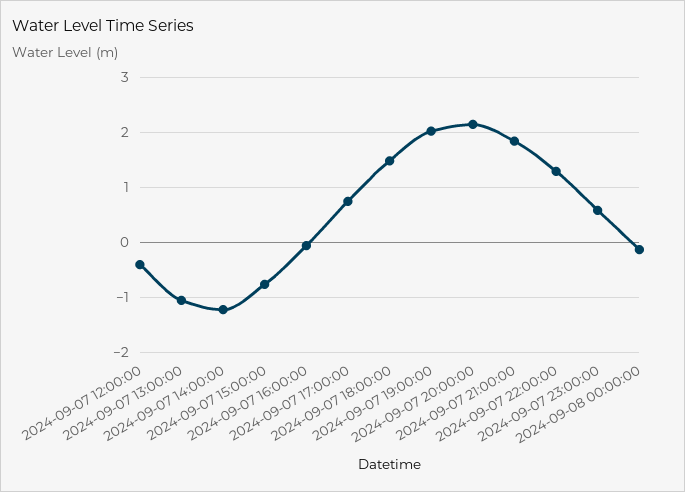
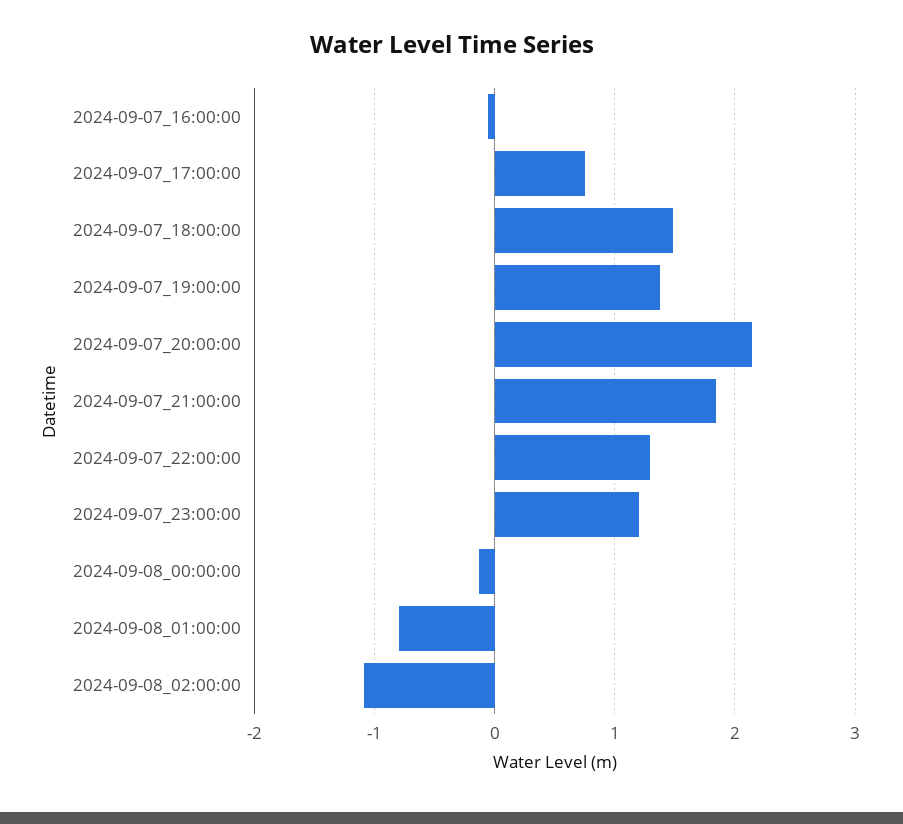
2024-09-07 12:00:00: -0.4 -> none
2024-09-07 13:00:00: -1 -> none
2024-09-07 14:00:00: -1.2 -> none
2024-09-07 15:00:00: -0.8 -> none
2024-09-07 19:00:00: 2 -> 1.4
2024-09-07 23:00:00: 0.6 -> 1.2
2024-09-08_01:00:00: none -> -0.8
2024-09-08_02:00:00: none -> -1.1

